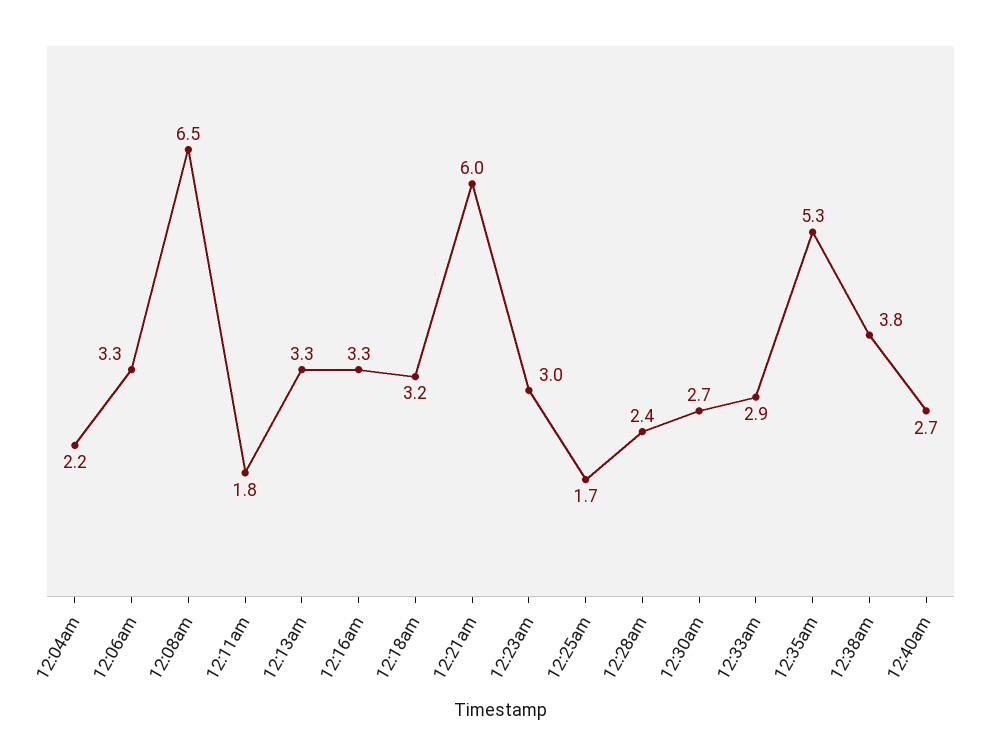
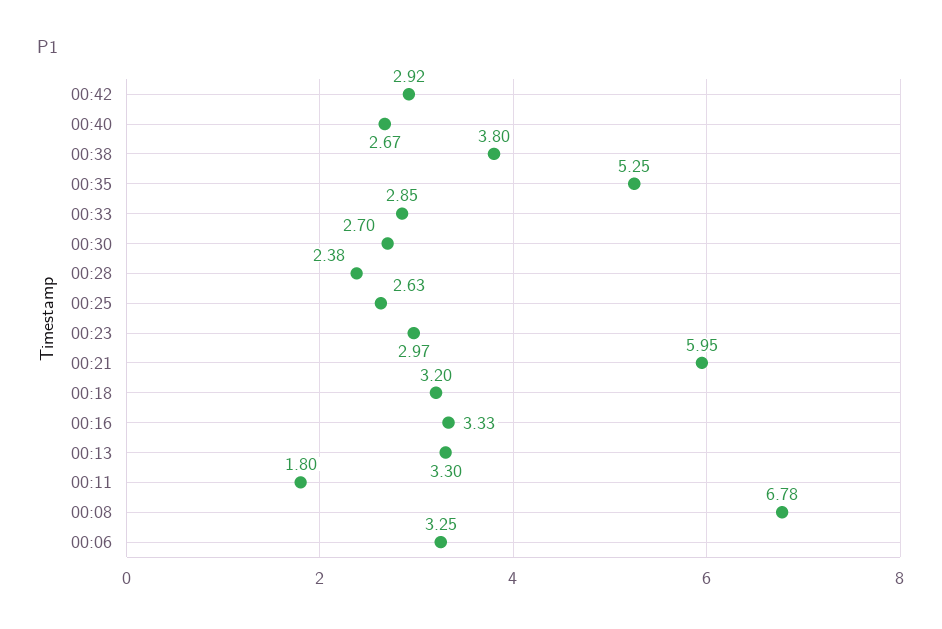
12:04am: 2.2 -> none
12:08am: 6.5 -> 6.78
12:25am: 1.7 -> 2.63
00:42: none -> 2.92

